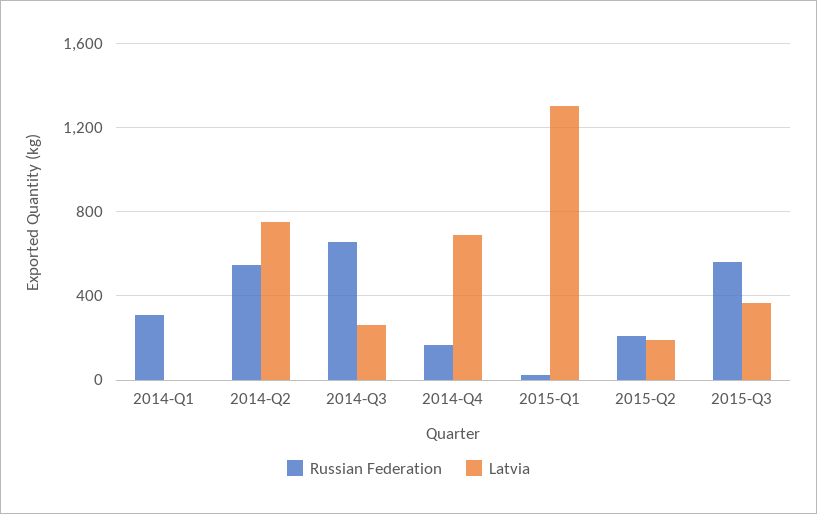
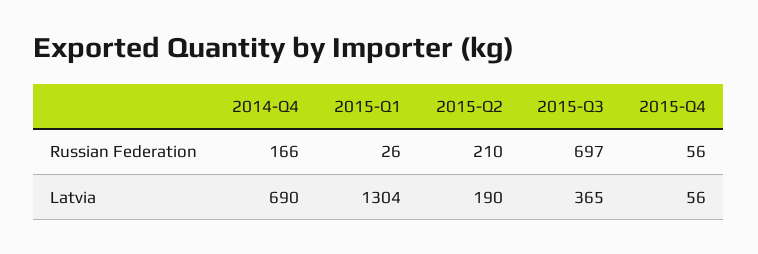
Russian Federation, 2014-Q1: 300 -> none
Latvia, 2014-Q1: 0 -> none
Russian Federation, 2014-Q2: 550 -> none
Latvia, 2014-Q2: 750 -> none
Russian Federation, 2014-Q3: 650 -> none
Latvia, 2014-Q3: 250 -> none
Russian Federation, 2015-Q3: 550 -> 697
Russian Federation, 2015-Q4: none -> 56
Latvia, 2015-Q4: none -> 56

